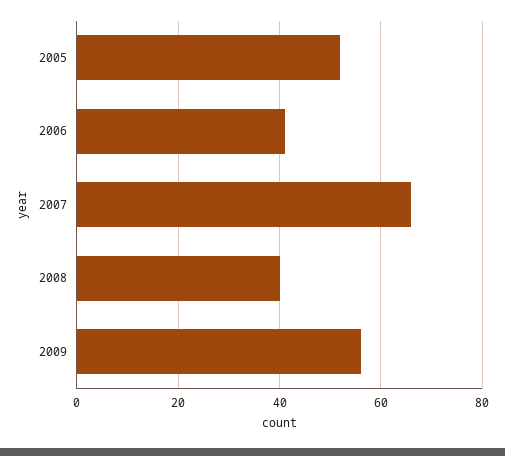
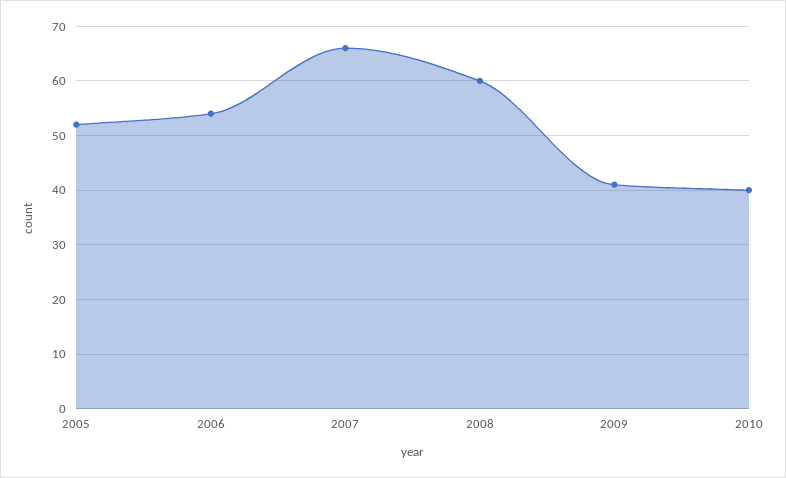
2006: 40 -> 55
2008: 40 -> 60
2009: 55 -> 40
2010: none -> 40

